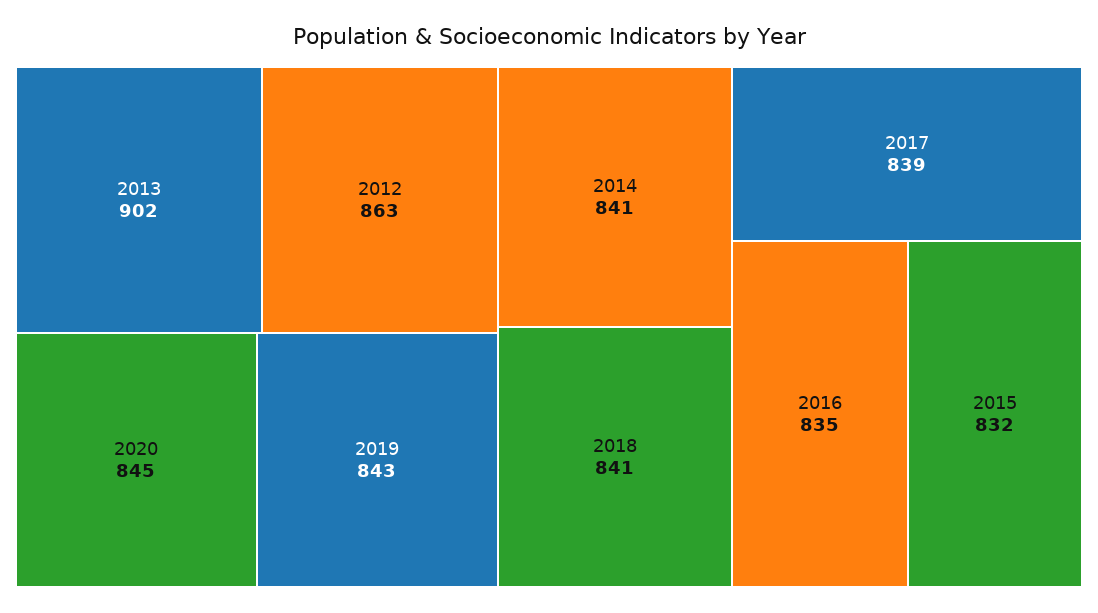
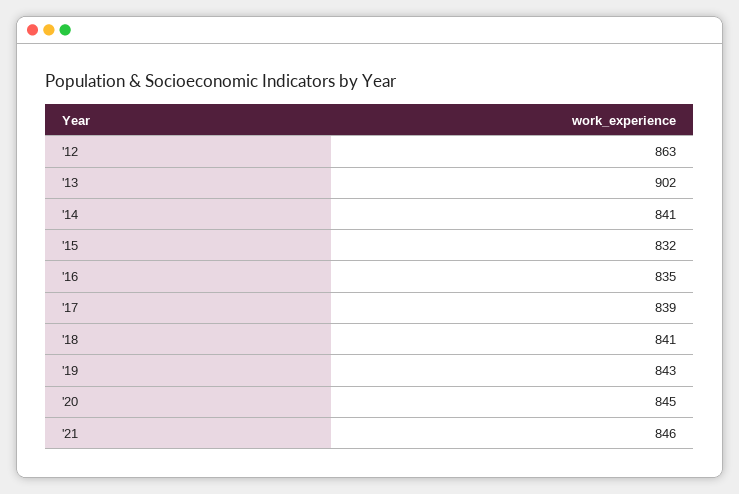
'21: none -> 846

